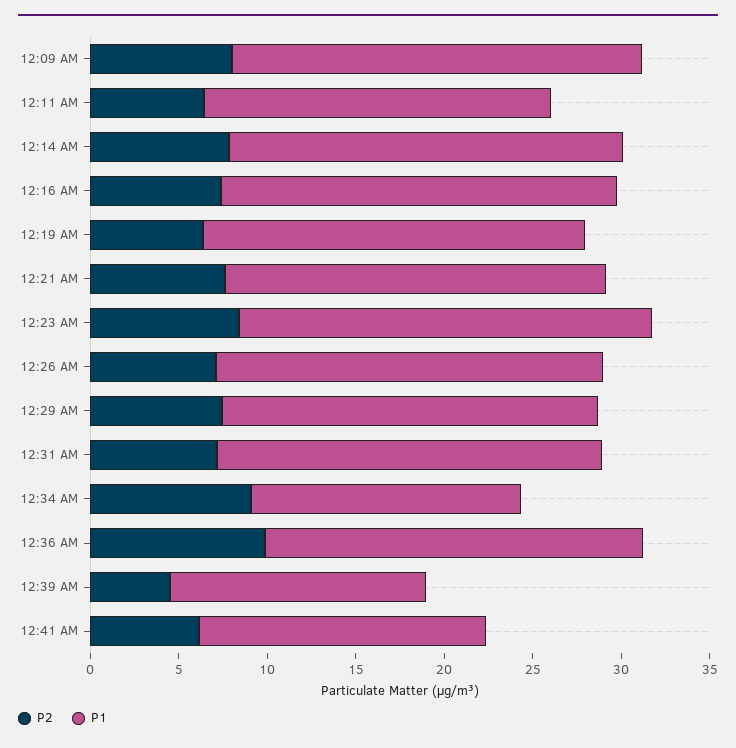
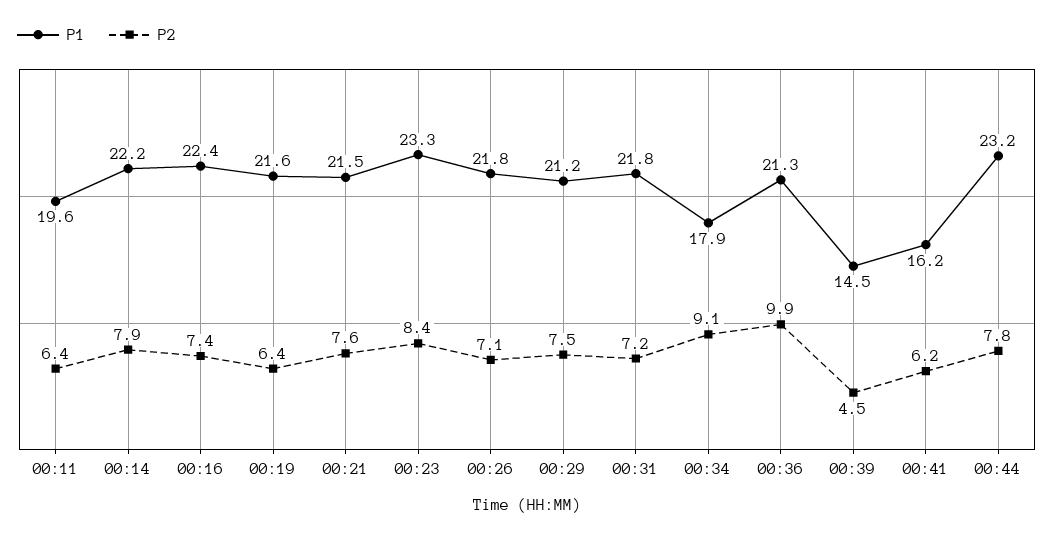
P2, 12:09 AM: 8 -> none
P1, 12:09 AM: 23 -> none
P1, 12:34 AM: 15 -> 17.9
P1, 00:44: none -> 23.2
P2, 00:44: none -> 7.8

